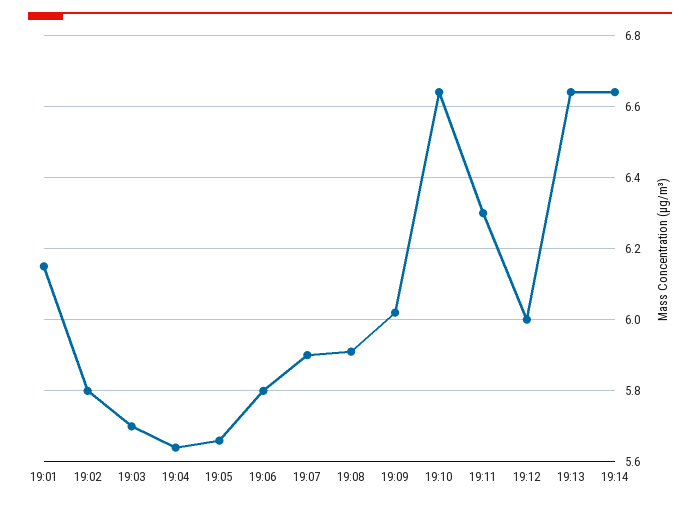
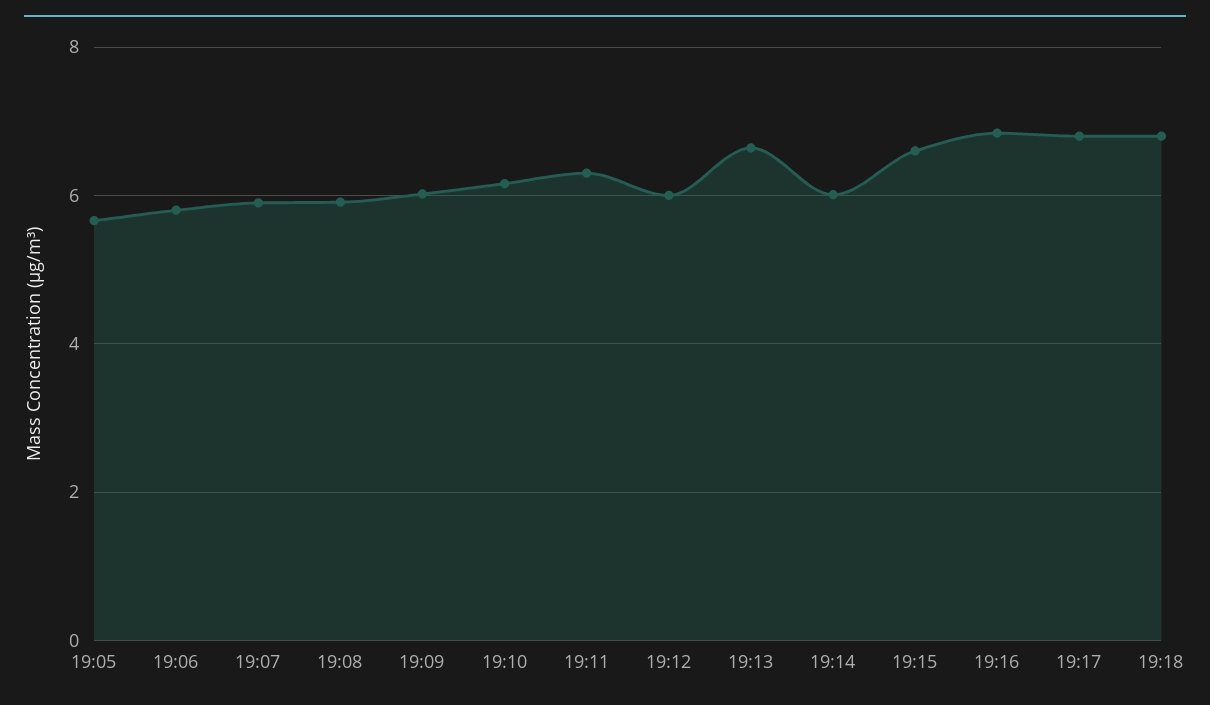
19:01: 6.15 -> none
19:02: 5.8 -> none
19:03: 5.7 -> none
19:04: 5.65 -> none
19:10: 6.65 -> 6.2
19:14: 6.65 -> 6
19:15: none -> 6.6
19:16: none -> 6.8
19:17: none -> 6.8
19:18: none -> 6.8

